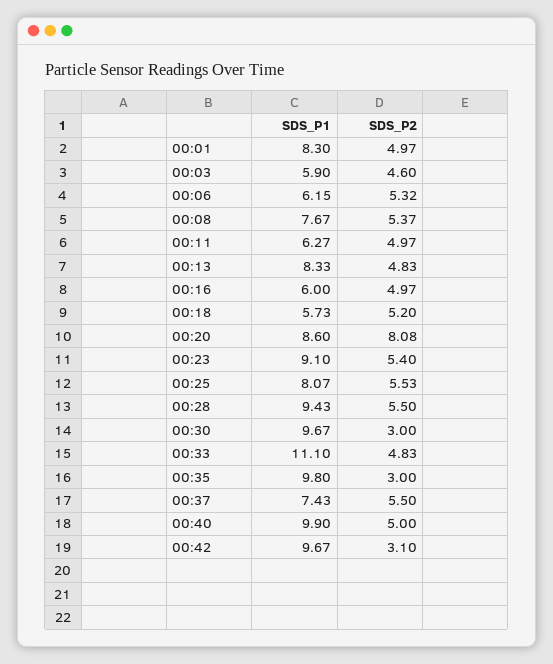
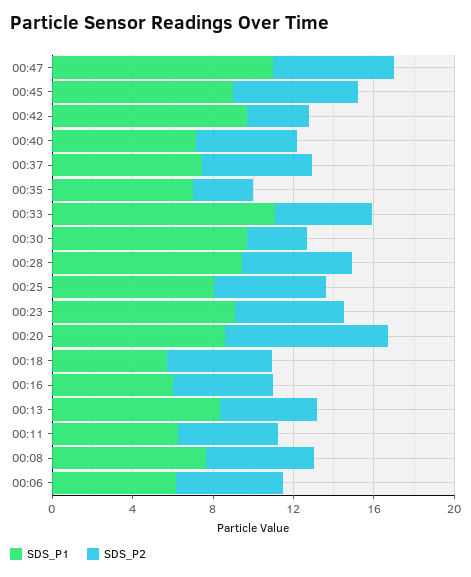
SDS_P1, 00:01: 8.3 -> none
SDS_P2, 00:01: 4.97 -> none
SDS_P1, 00:03: 5.9 -> none
SDS_P2, 00:03: 4.6 -> none
SDS_P1, 00:35: 9.8 -> 7
SDS_P1, 00:40: 9.9 -> 7
SDS_P1, 00:47: none -> 11
SDS_P2, 00:47: none -> 6
SDS_P1, 00:45: none -> 9
SDS_P2, 00:45: none -> 6

